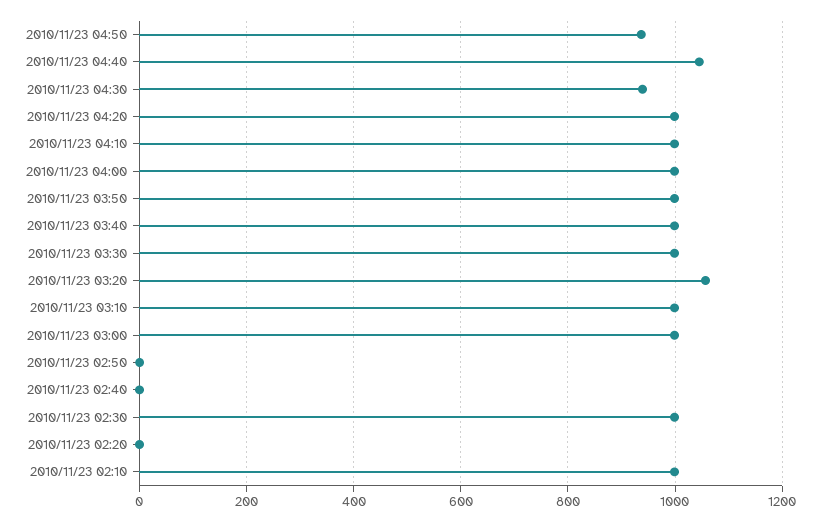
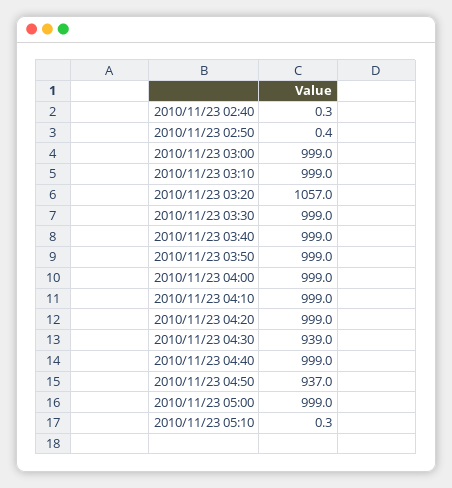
2010/11/23 04:40: 1040 -> 999
2010/11/23 02:30: 1000 -> none
2010/11/23 02:20: 0 -> none
2010/11/23 02:10: 1000 -> none
2010/11/23 05:00: none -> 999
2010/11/23 05:10: none -> 0.3

